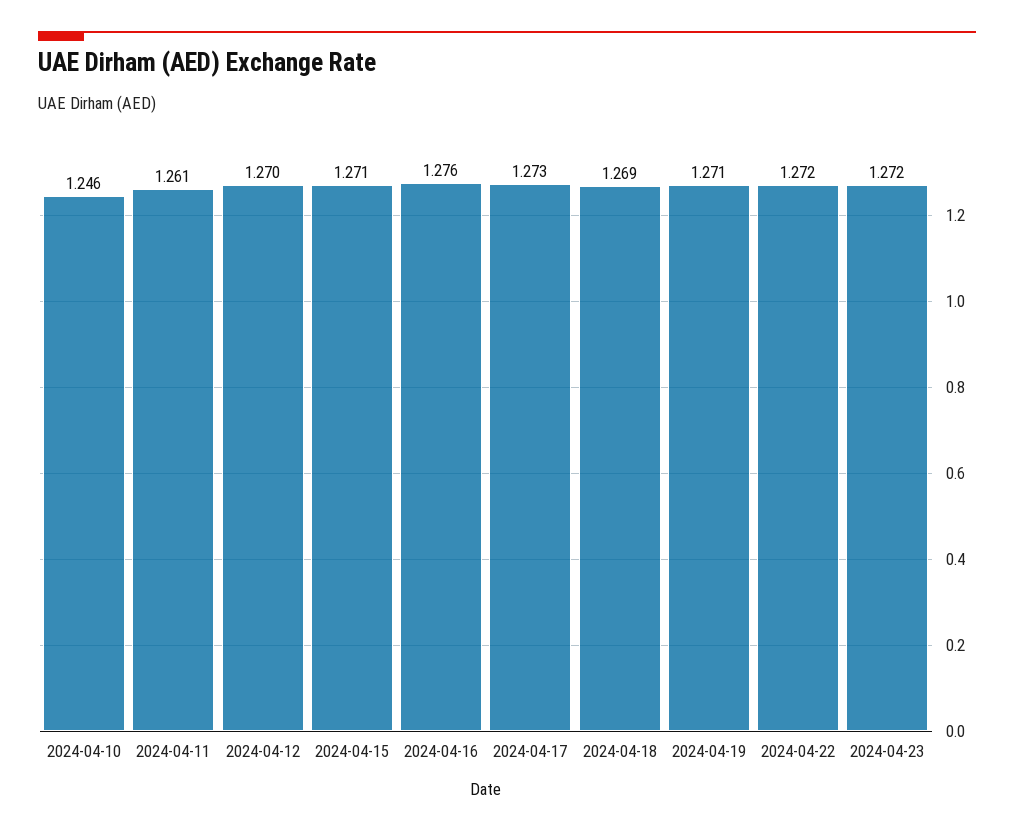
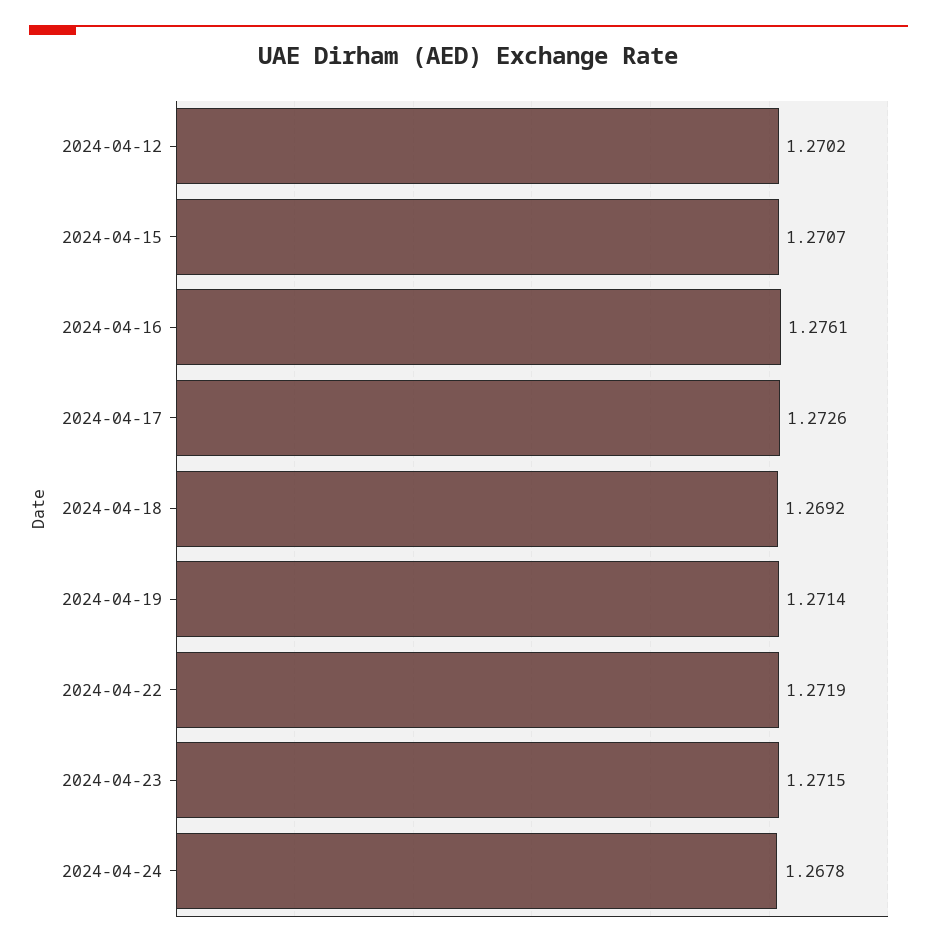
2024-04-10: 1.246 -> none
2024-04-11: 1.261 -> none
2024-04-24: none -> 1.2678

